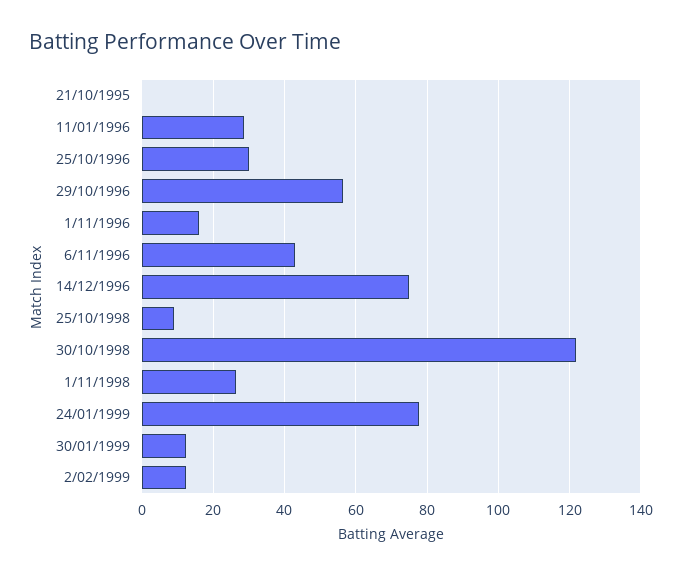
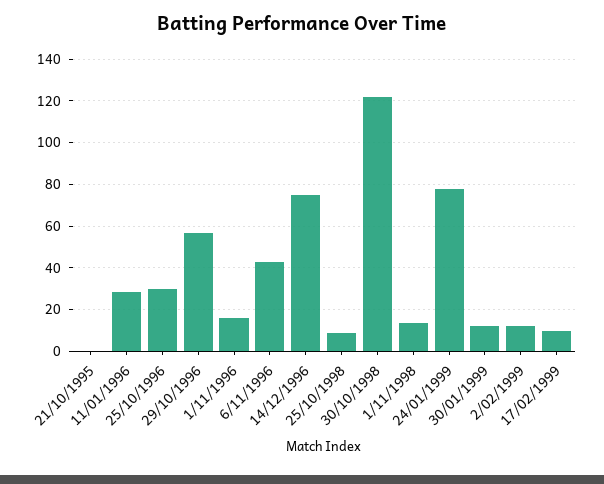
1/11/1998: 26 -> 15
17/02/1999: none -> 10

